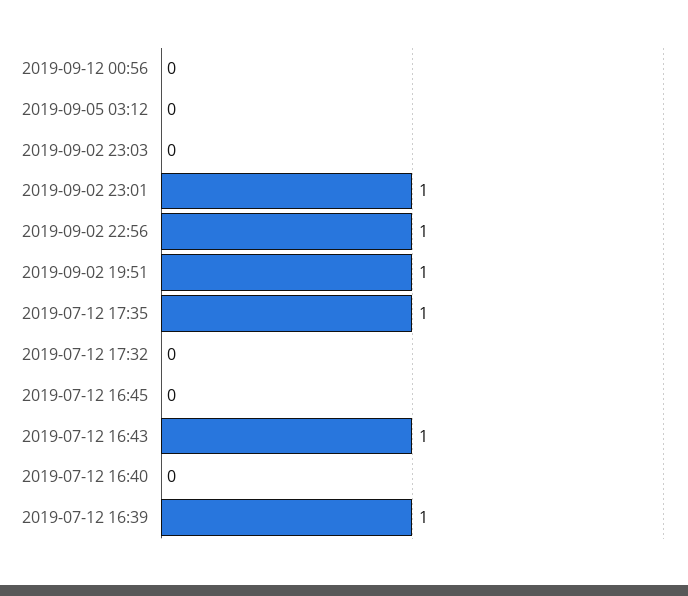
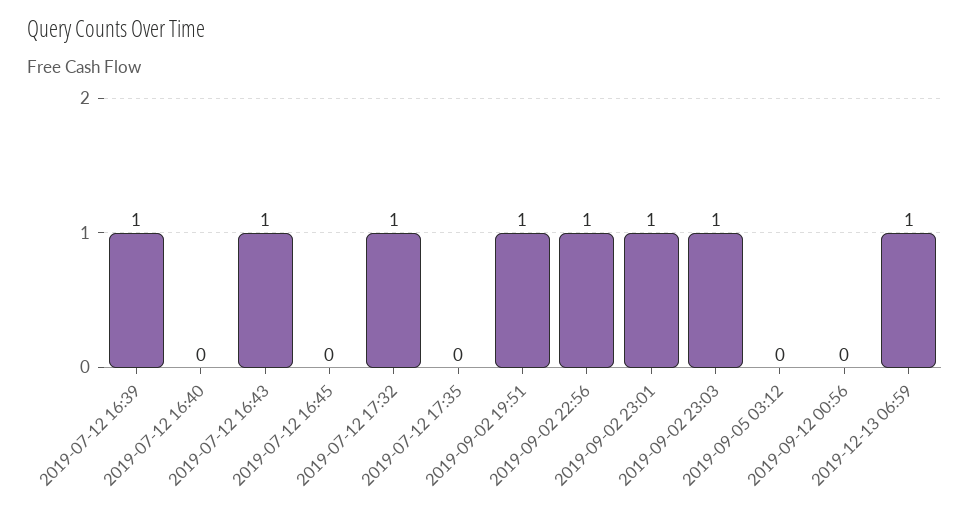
2019-09-02 23:03: 0 -> 1
2019-07-12 17:35: 1 -> 0
2019-07-12 17:32: 0 -> 1
2019-12-13 06:59: none -> 1

